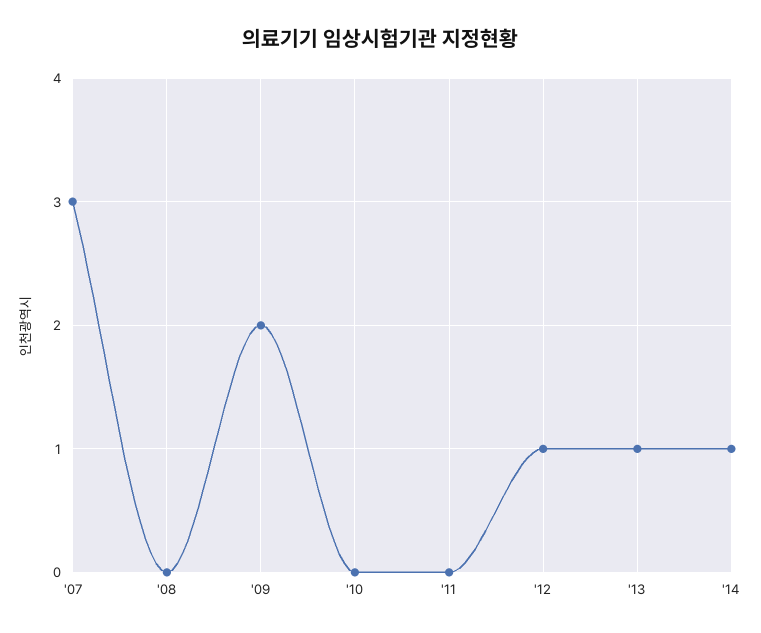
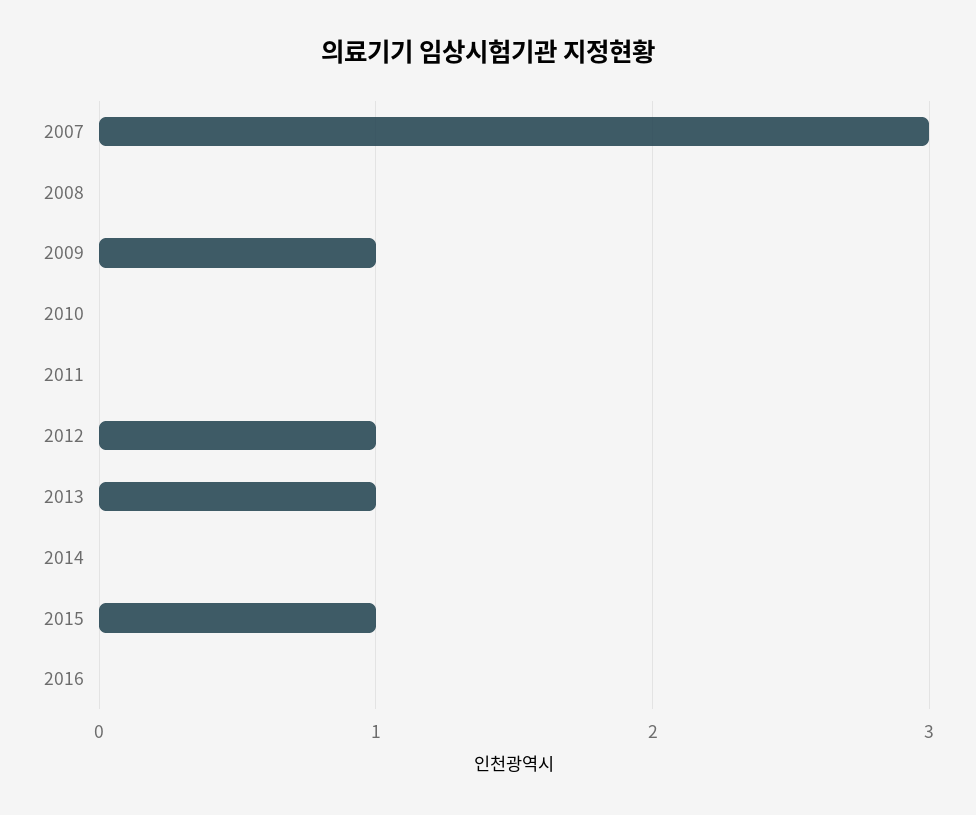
'09: 2 -> 1
'14: 1 -> 0
2015: none -> 1
2016: none -> 0

